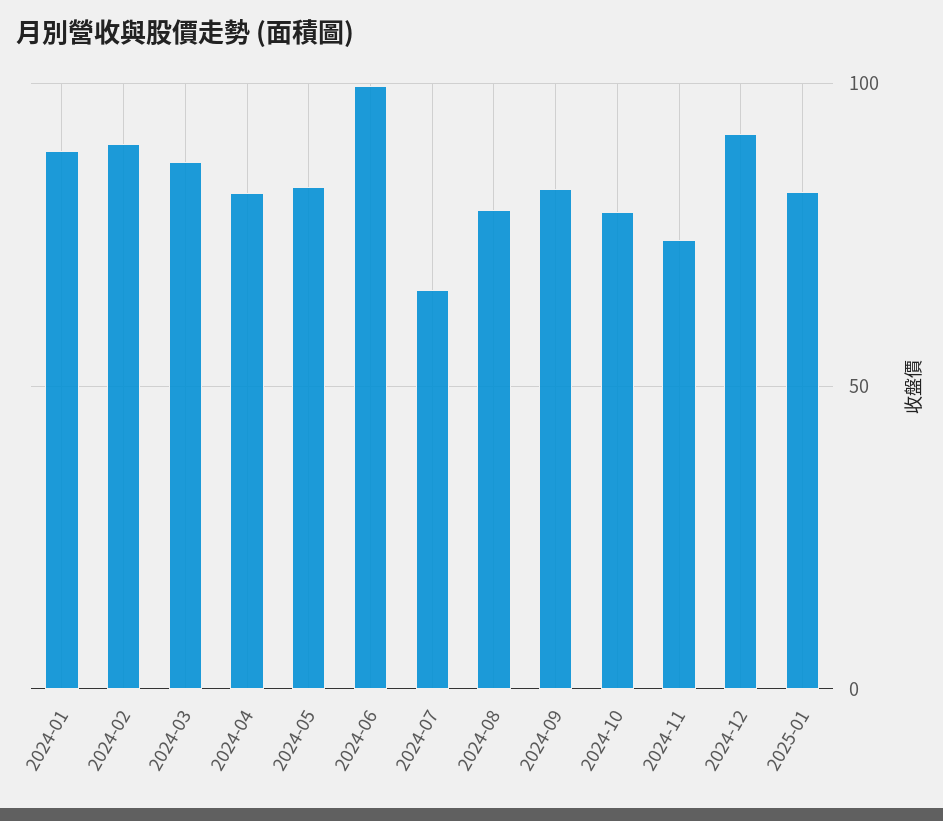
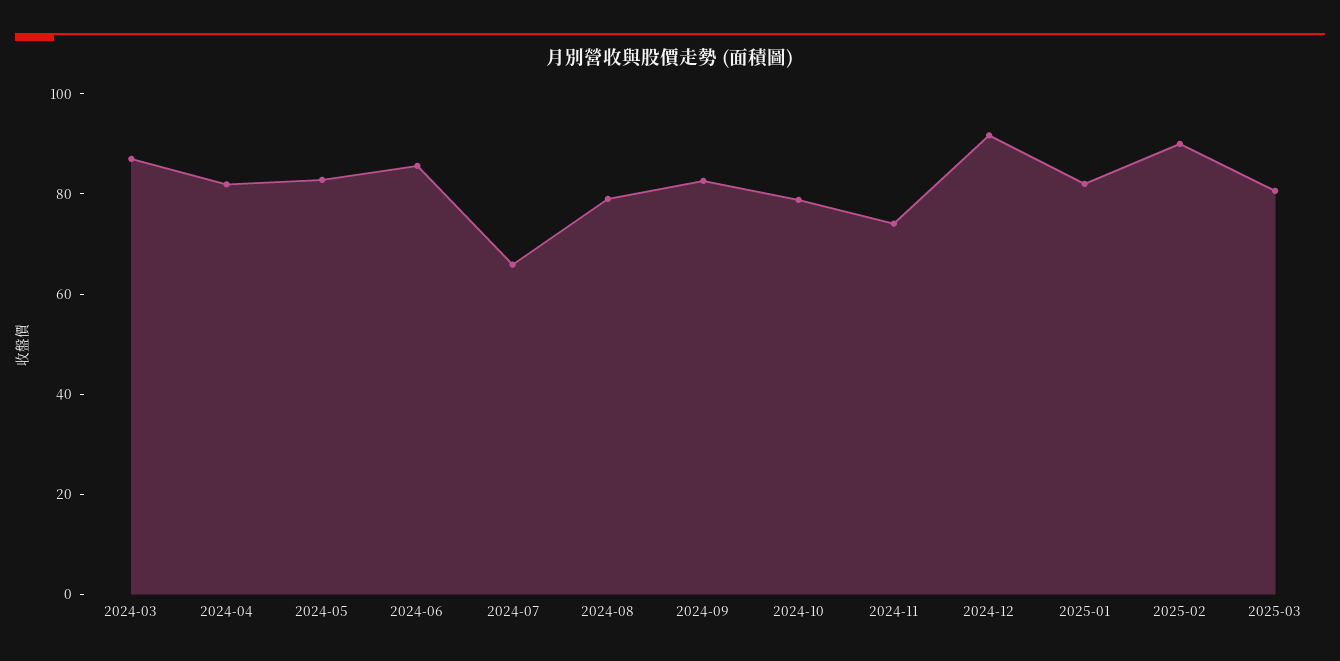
2024-01: 90 -> none
2024-02: 90 -> none
2024-06: 100 -> 85
2025-02: none -> 90
2025-03: none -> 80

